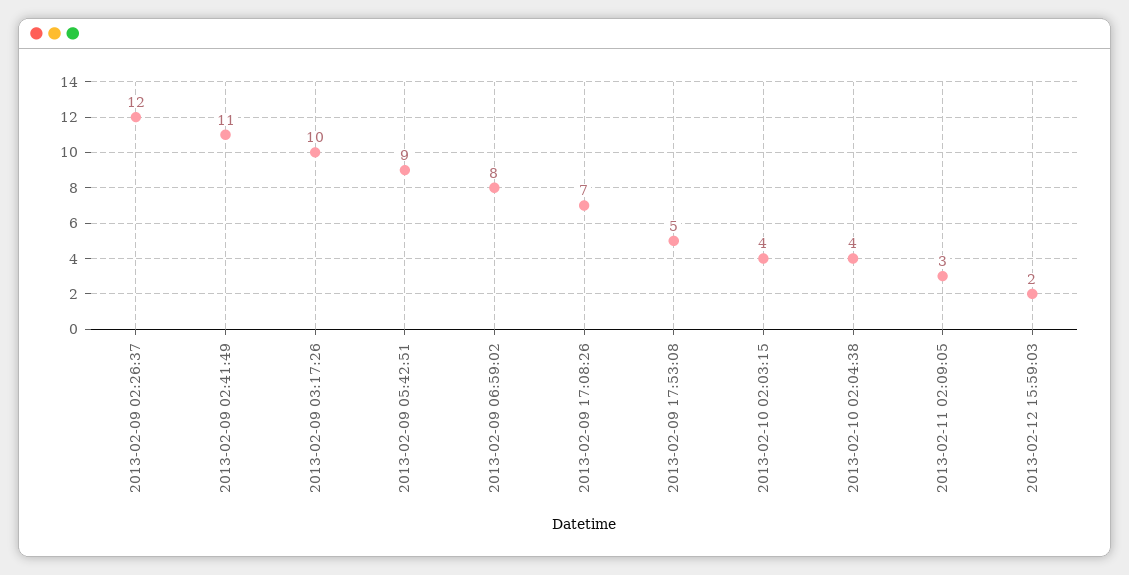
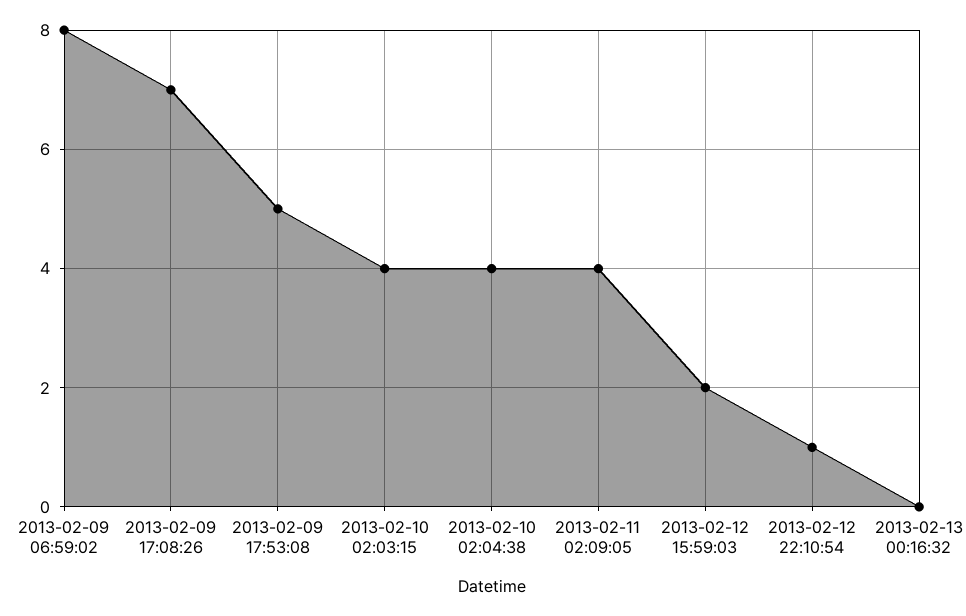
2013-02-09 02:26:37: 12 -> none
2013-02-09 02:41:49: 11 -> none
2013-02-09 03:17:26: 10 -> none
2013-02-09 05:42:51: 9 -> none
2013-02-11 02:09:05: 3 -> 4
2013-02-12 22:10:54: none -> 1
2013-02-13 00:16:32: none -> 0

